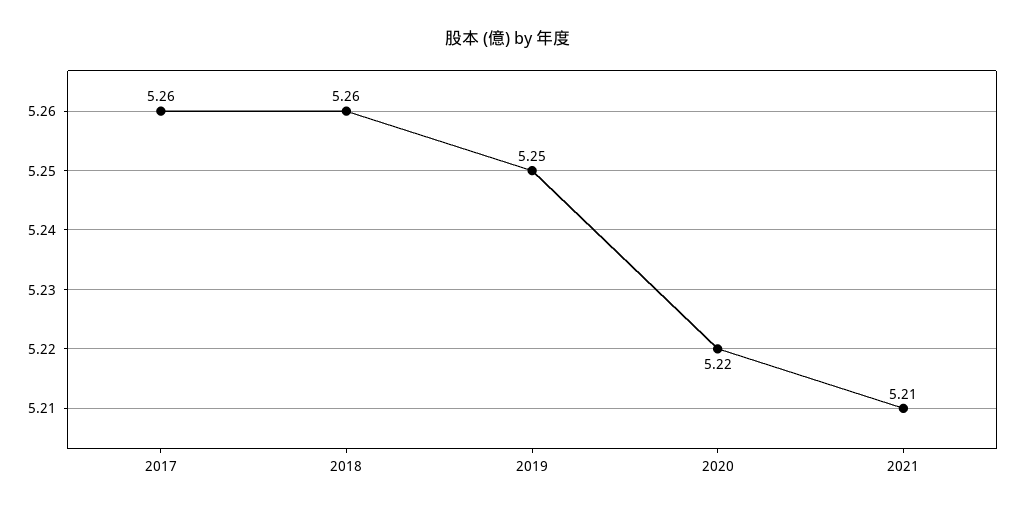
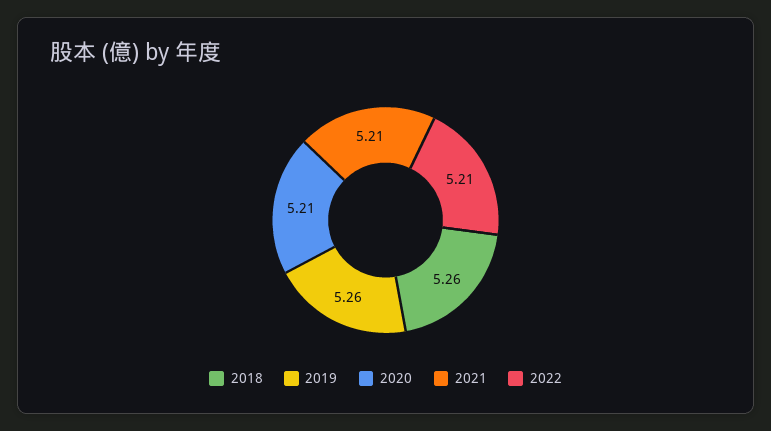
2017: 5.26 -> none
2019: 5.25 -> 5.26
2020: 5.22 -> 5.21
2022: none -> 5.21

